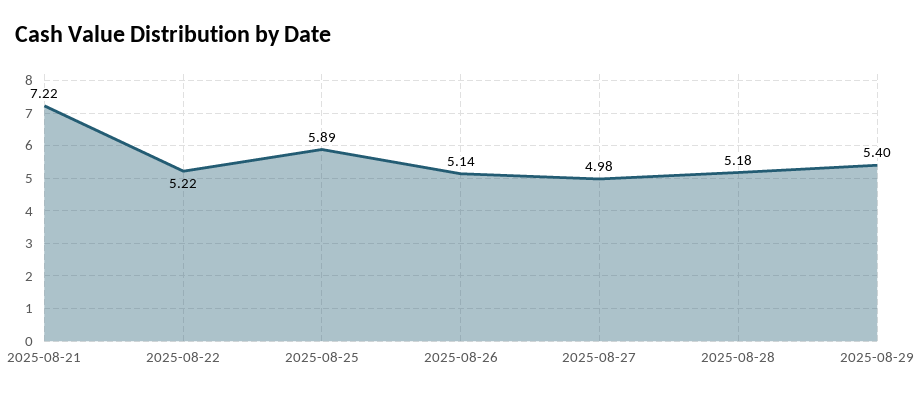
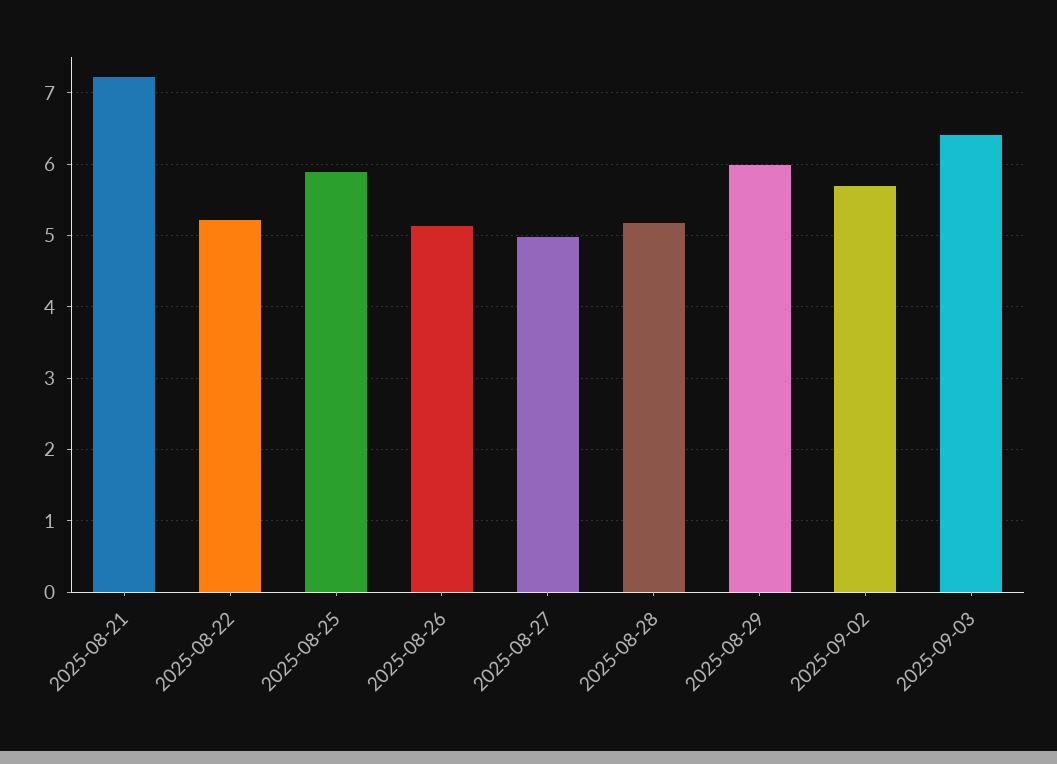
2025-08-29: 5.4 -> 6
2025-09-02: none -> 5.7
2025-09-03: none -> 6.4

